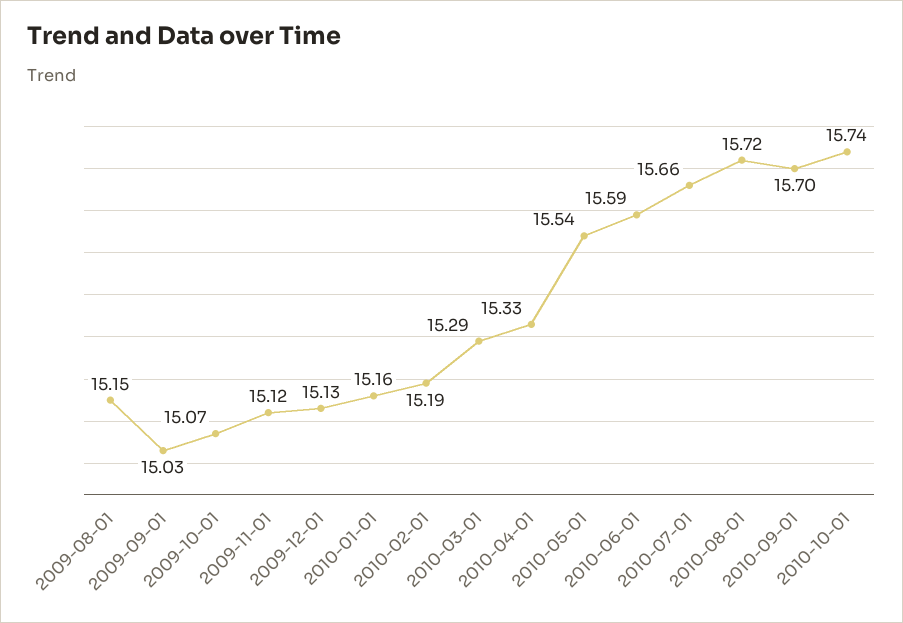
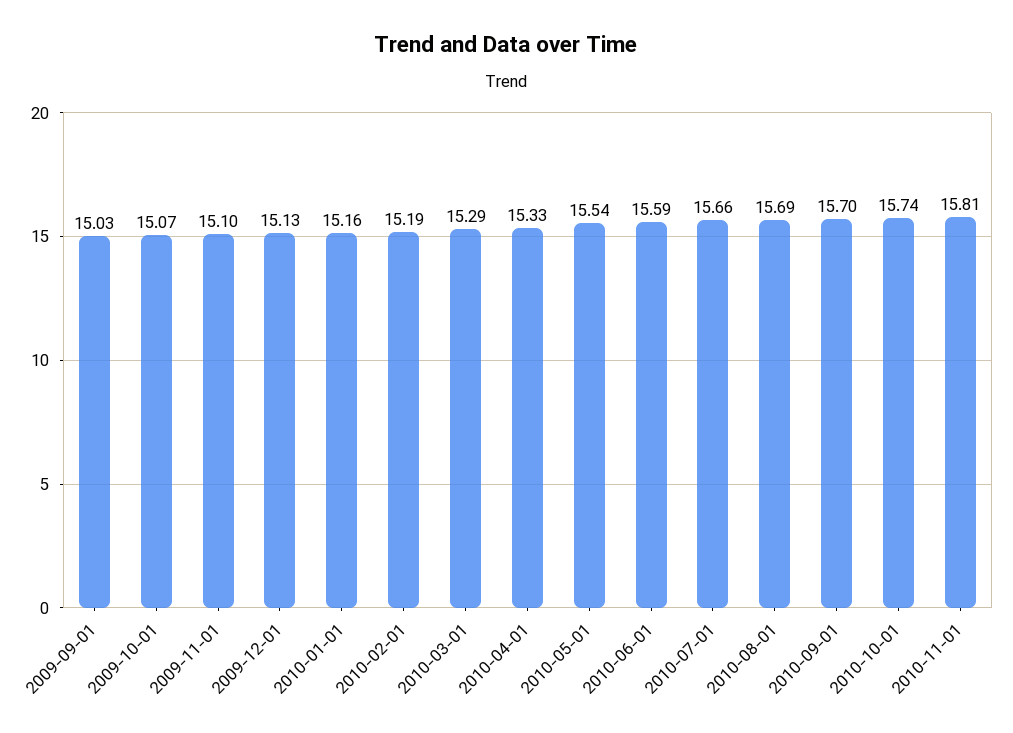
2009-08-01: 15.15 -> none
2009-11-01: 15.12 -> 15.1
2010-08-01: 15.72 -> 15.69
2010-11-01: none -> 15.81

